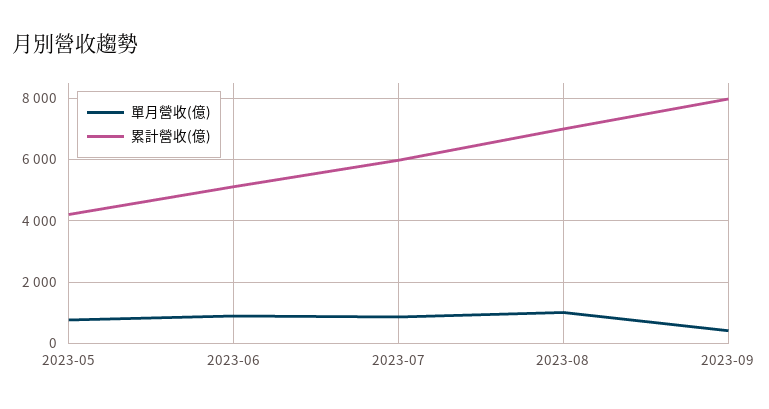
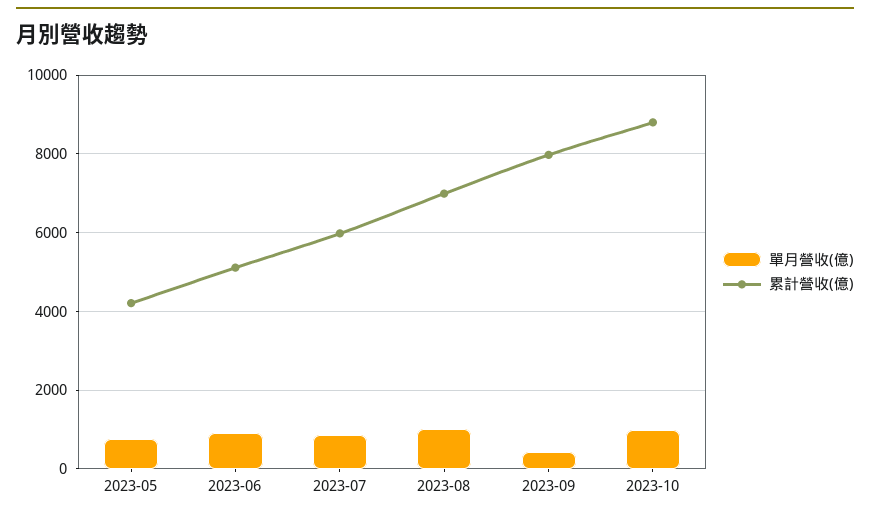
單月營收(億), 2023-10: none -> 1000
累計營收(億), 2023-10: none -> 8800

